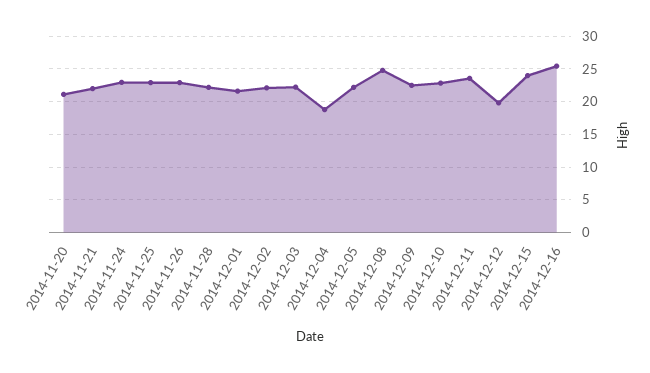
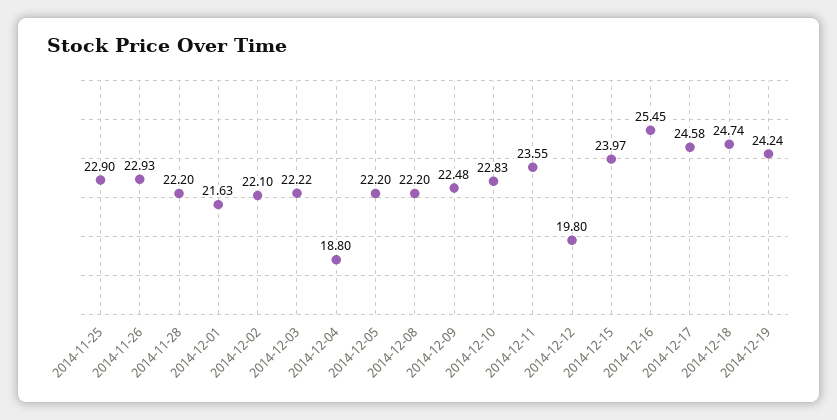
2014-11-20: 21 -> none
2014-11-21: 22 -> none
2014-11-24: 23 -> none
2014-12-08: 25 -> 22.2
2014-12-17: none -> 24.58
2014-12-18: none -> 24.74
2014-12-19: none -> 24.24

